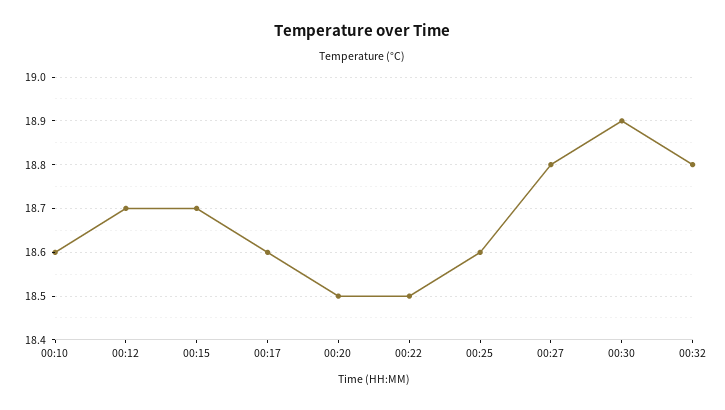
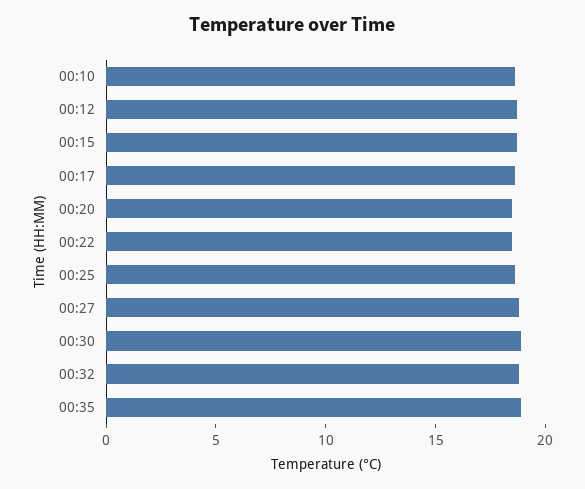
00:35: none -> 19

